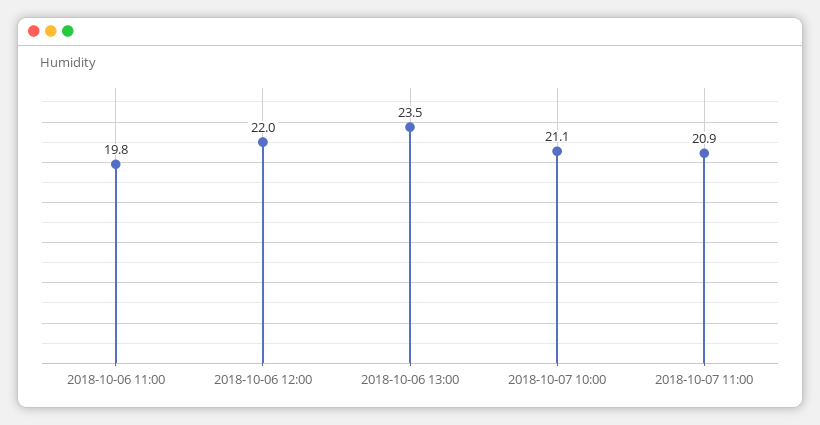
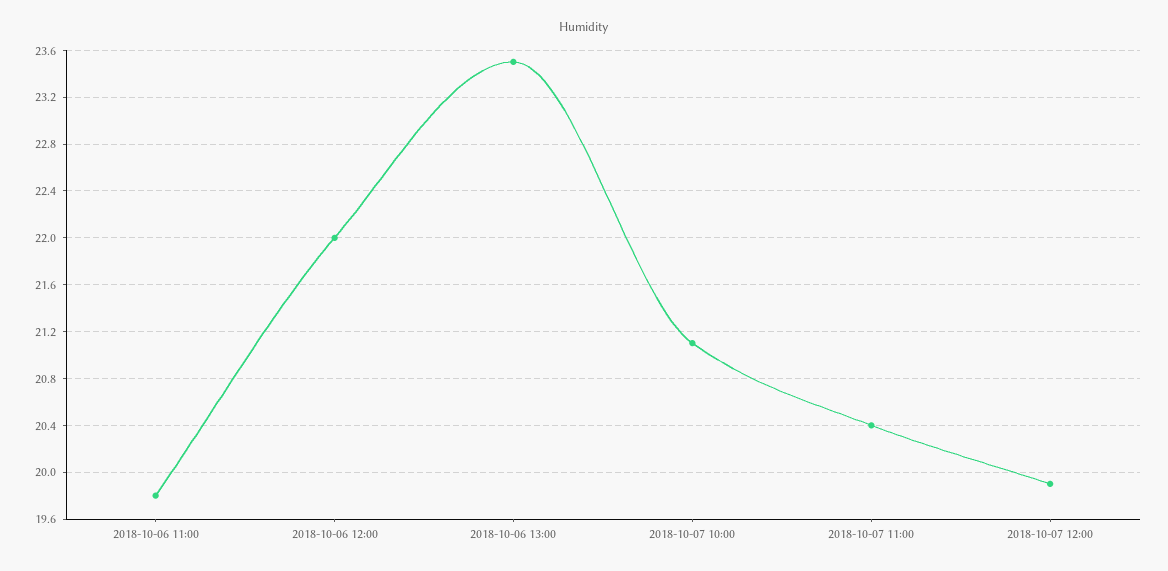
2018-10-07 11:00: 20.9 -> 20.4
2018-10-07 12:00: none -> 19.9

